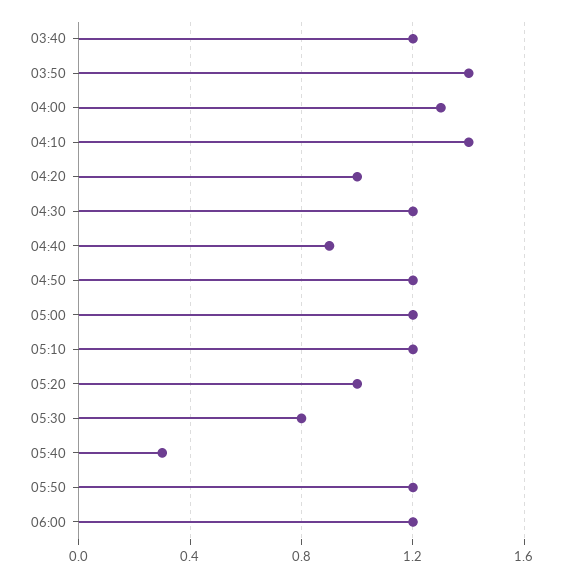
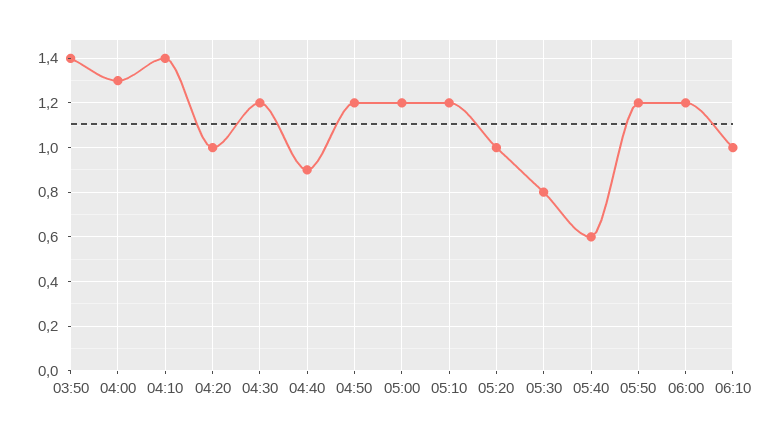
03:40: 1.2 -> none
05:40: 0.3 -> 0.6
06:10: none -> 1

